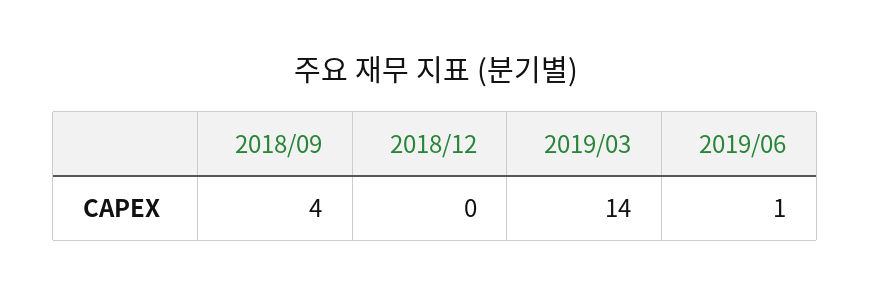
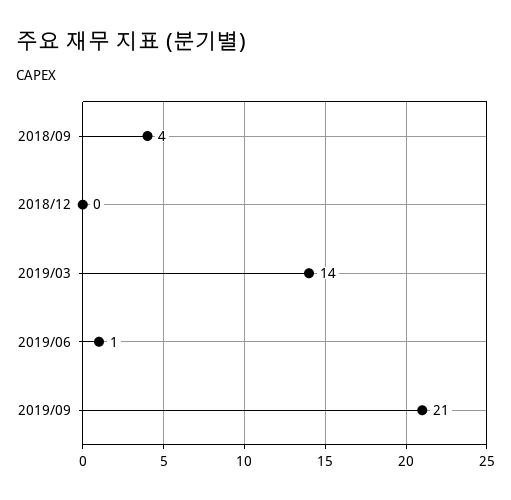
2019/09: none -> 21

